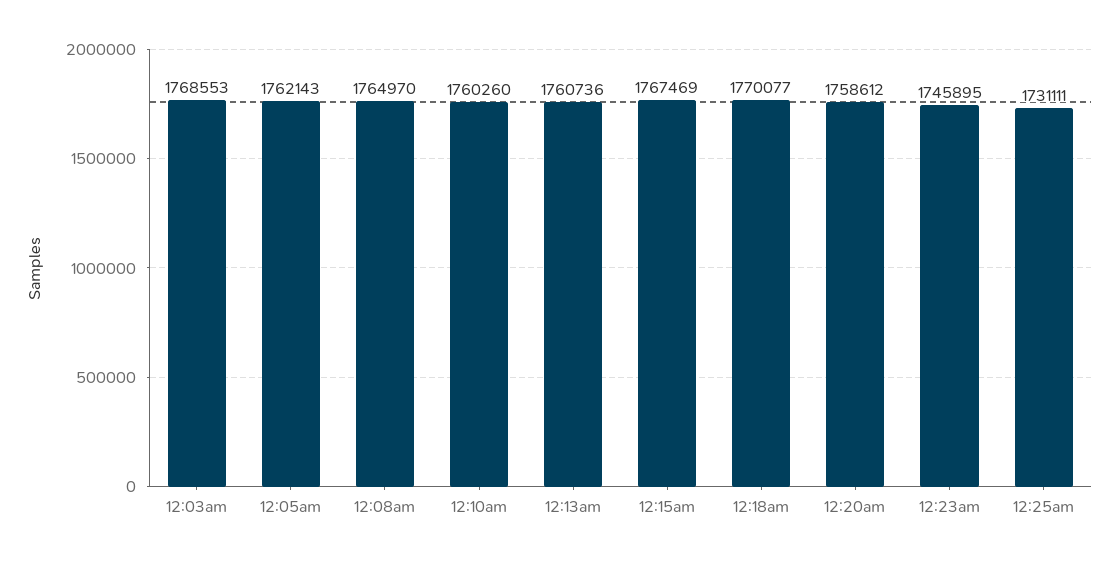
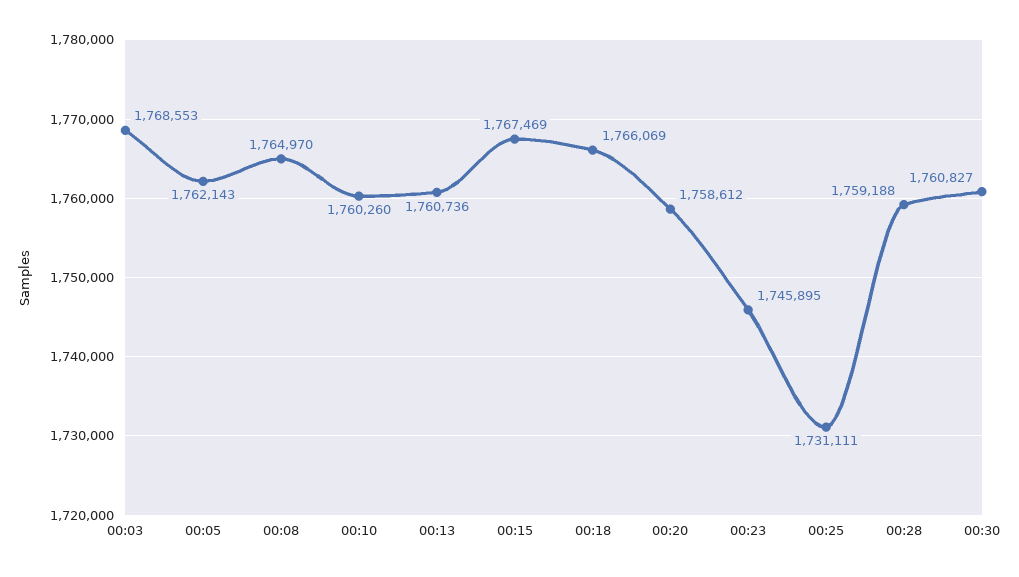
12:18am: 1770077 -> 1766069
00:28: none -> 1759188
00:30: none -> 1760827

